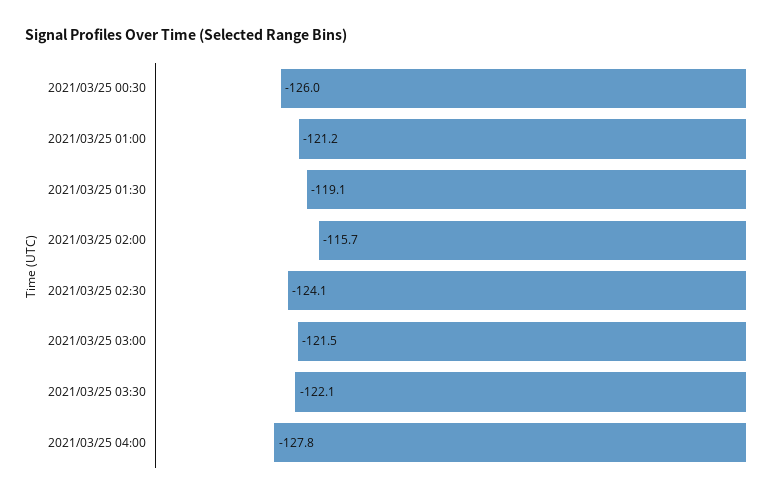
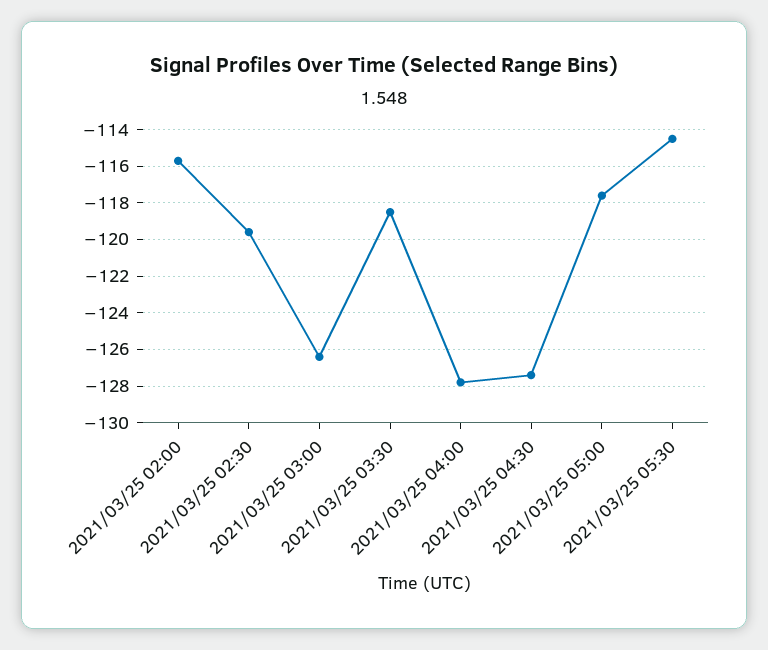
2021/03/25 00:30: -126 -> none
2021/03/25 01:00: -121.2 -> none
2021/03/25 01:30: -119.1 -> none
2021/03/25 02:30: -124.1 -> -119.5
2021/03/25 03:00: -121.5 -> -126.5
2021/03/25 03:30: -122.1 -> -118.5
2021/03/25 04:30: none -> -127.5
2021/03/25 05:00: none -> -117.5
2021/03/25 05:30: none -> -114.5

